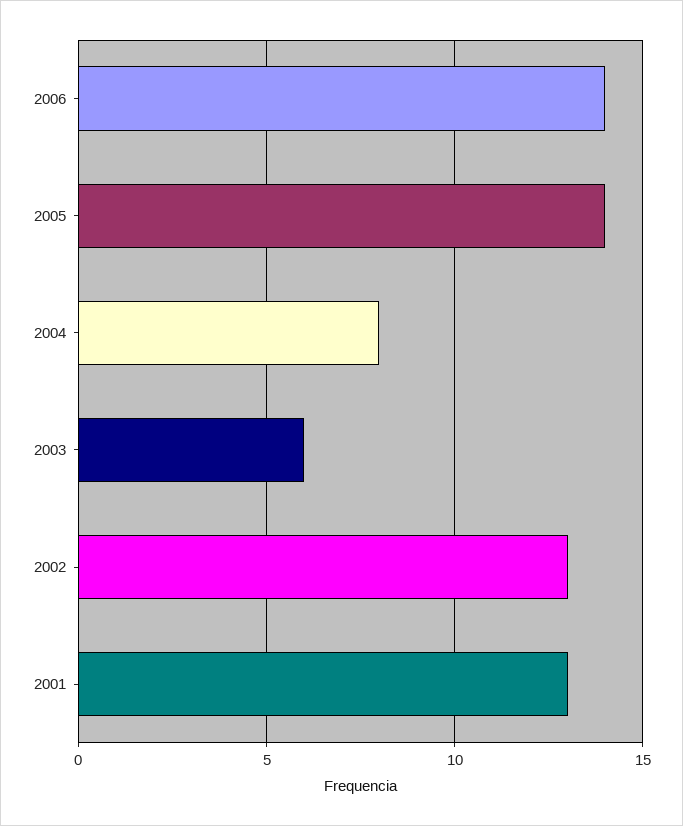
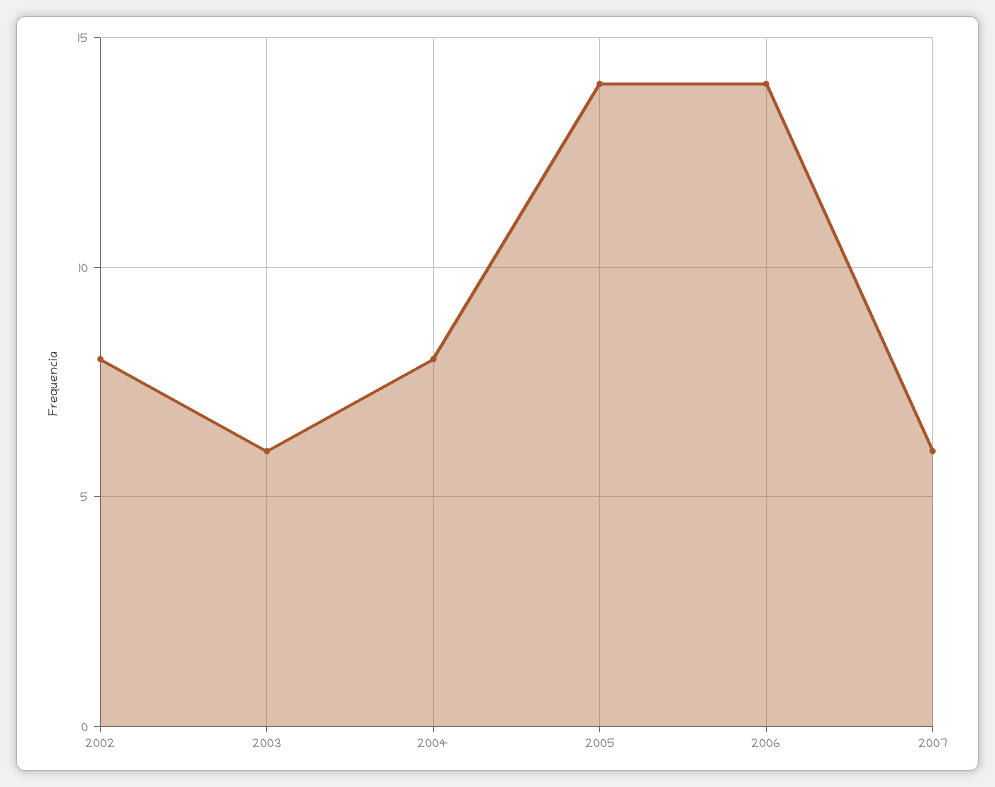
2002: 13 -> 8
2001: 13 -> none
2007: none -> 6

